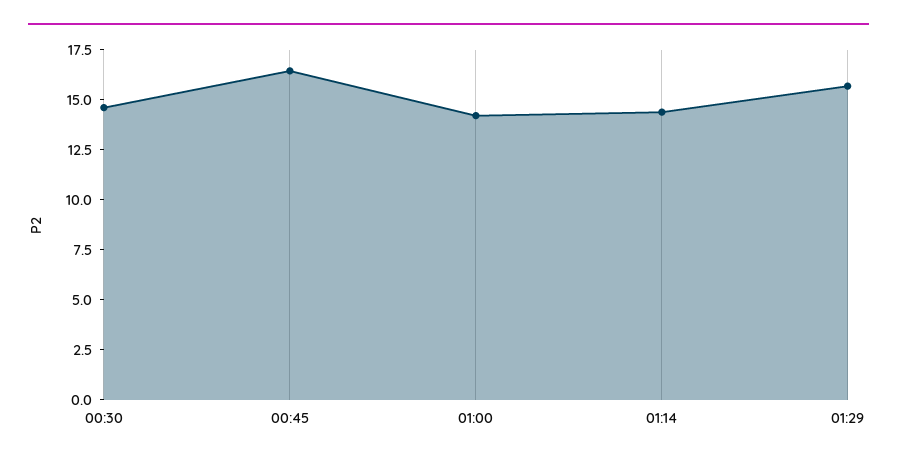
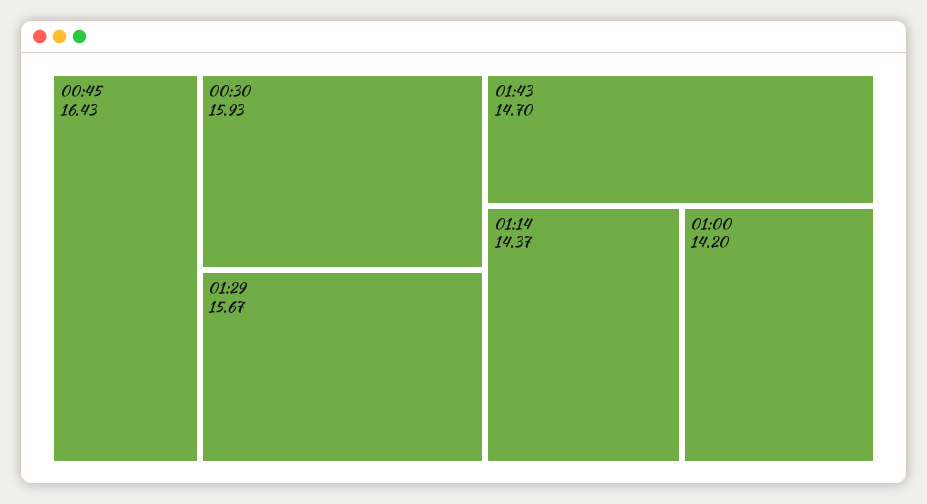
00:30: 14.5 -> 15.93
01:43: none -> 14.7

